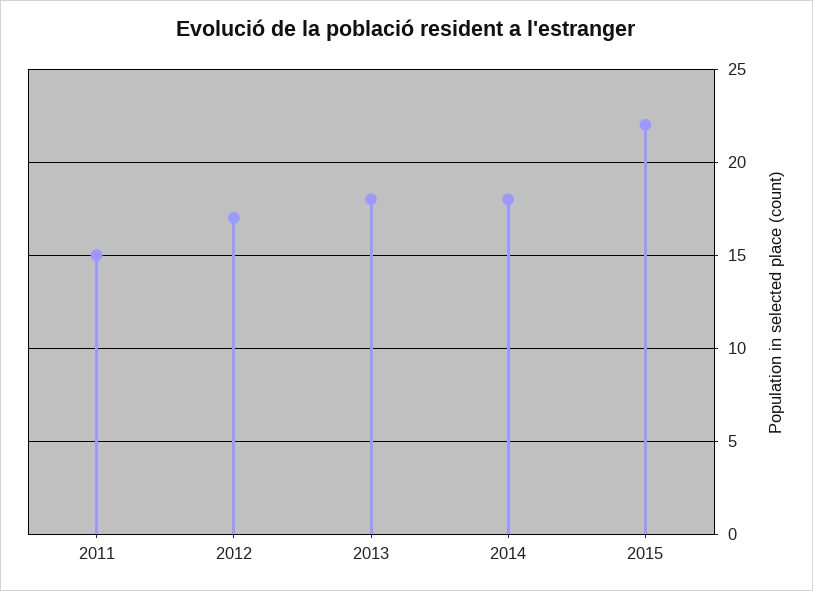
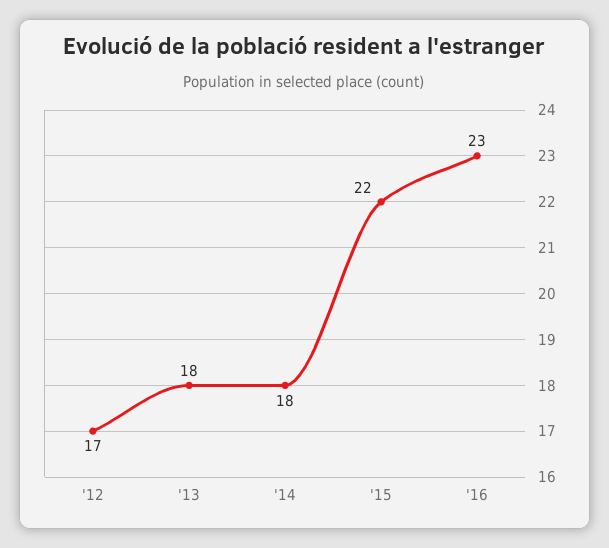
2011: 15 -> none
'16: none -> 23

